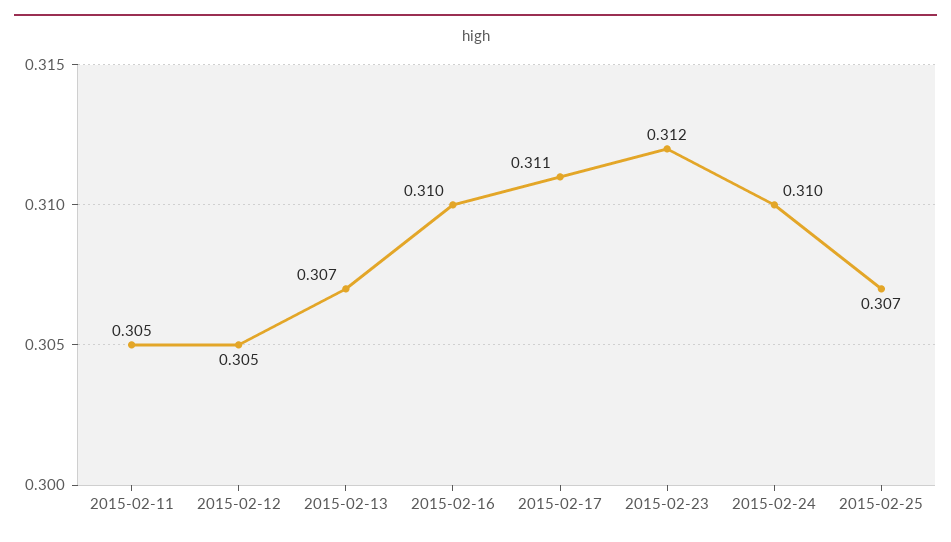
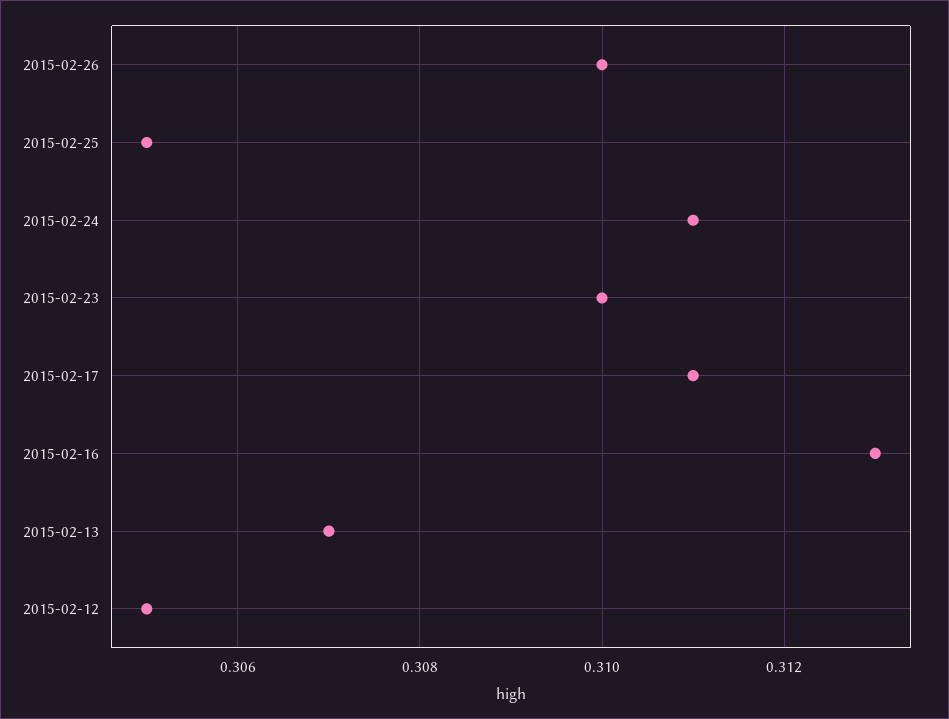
2015-02-11: 0.305 -> none
2015-02-16: 0.31 -> 0.313
2015-02-23: 0.312 -> 0.31
2015-02-24: 0.31 -> 0.311
2015-02-25: 0.307 -> 0.305
2015-02-26: none -> 0.31

